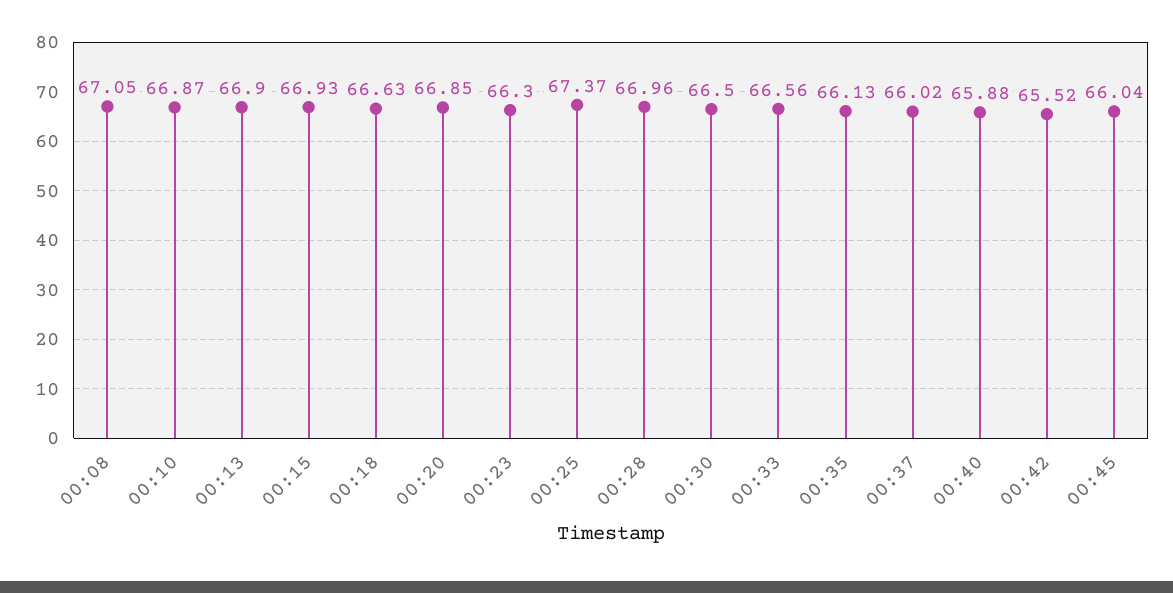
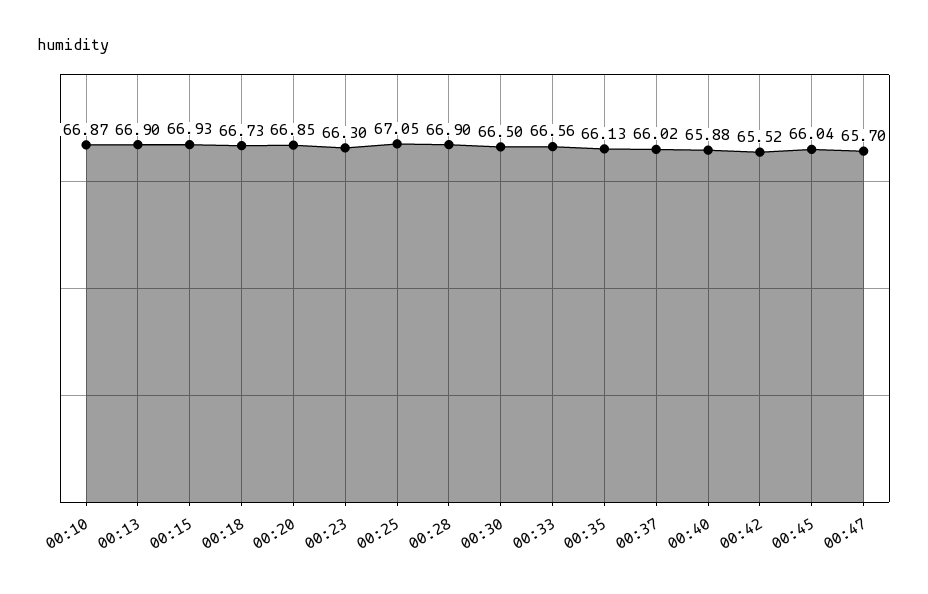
00:08: 67.05 -> none
00:18: 66.63 -> 66.73
00:25: 67.37 -> 67.05
00:28: 66.96 -> 66.9
00:47: none -> 65.7

